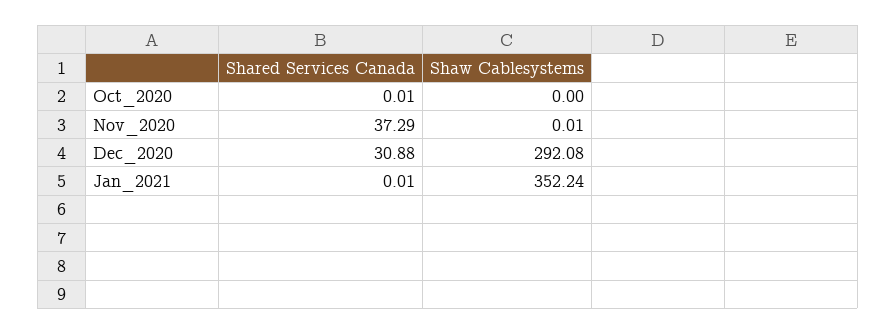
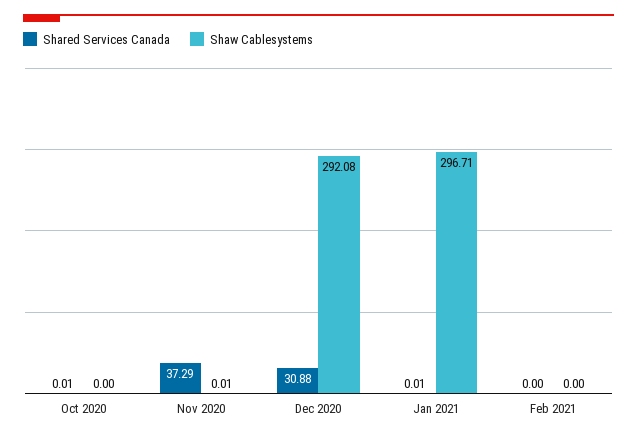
Shaw Cablesystems, Jan_2021: 352.24 -> 296.71
Shared Services Canada, Feb 2021: none -> 0
Shaw Cablesystems, Feb 2021: none -> 0

